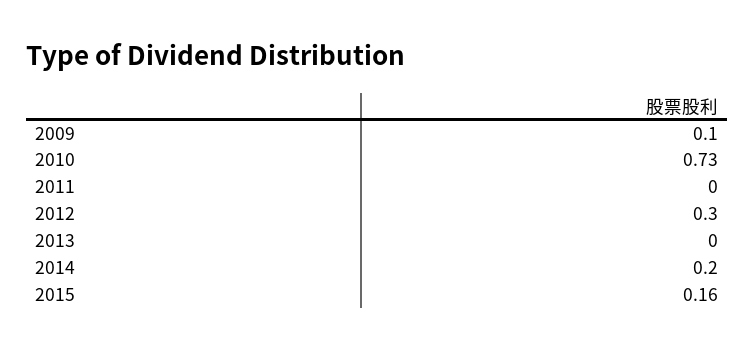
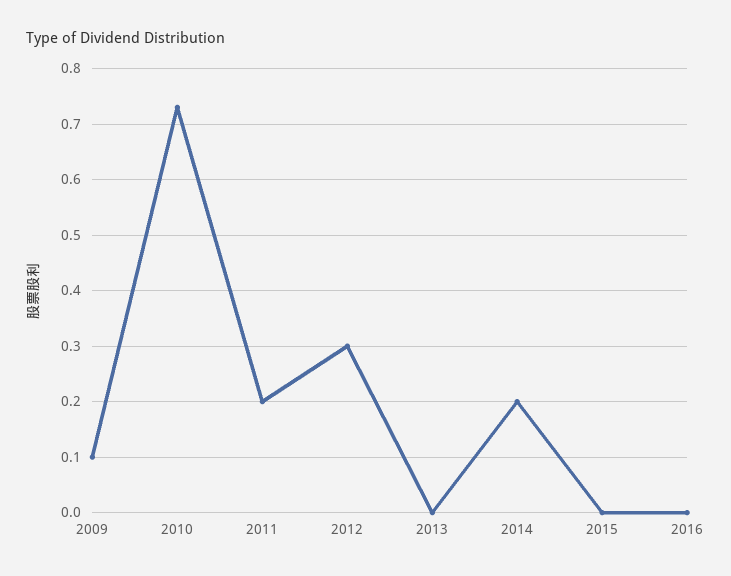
2011: 0 -> 0.2
2015: 0.16 -> 0
2016: none -> 0

